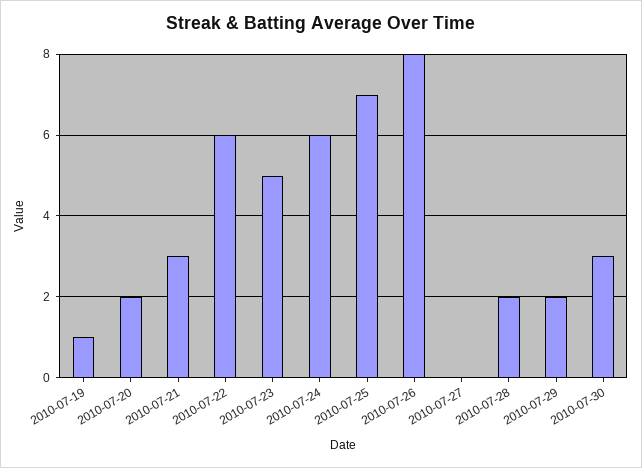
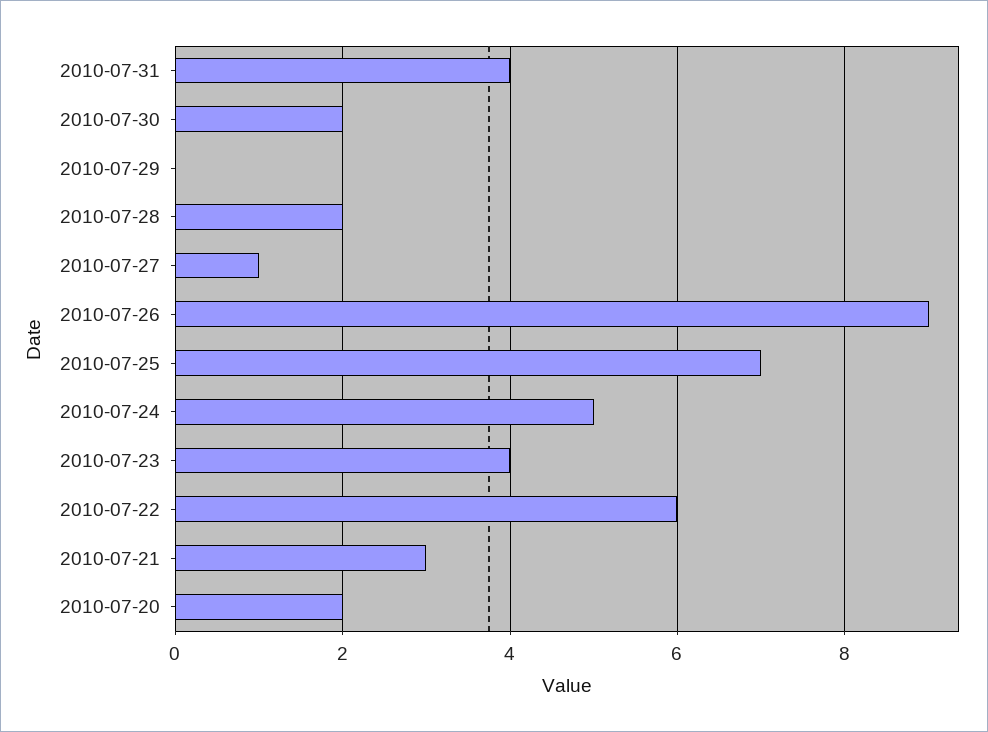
2010-07-19: 1 -> none
2010-07-23: 5 -> 4
2010-07-24: 6 -> 5
2010-07-26: 8 -> 9
2010-07-27: 0 -> 1
2010-07-29: 2 -> 0
2010-07-30: 3 -> 2
2010-07-31: none -> 4

